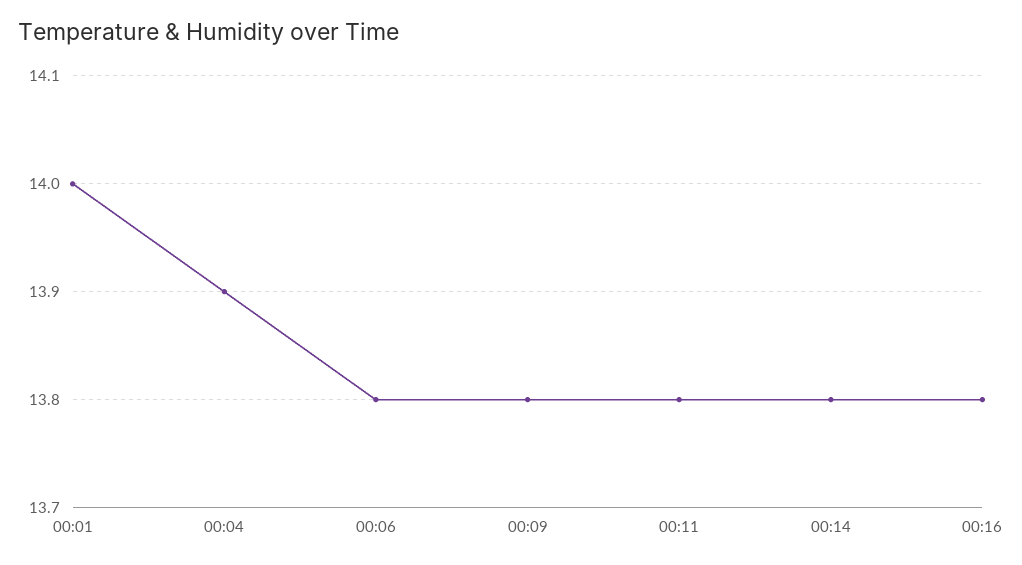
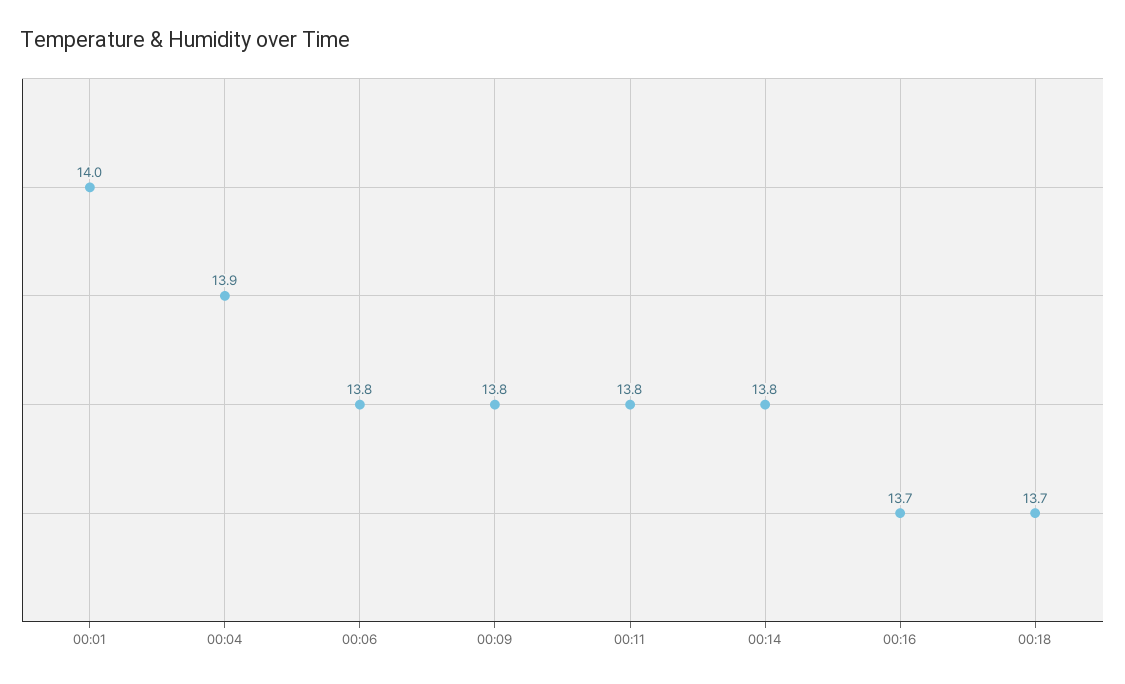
00:16: 13.8 -> 13.7
00:18: none -> 13.7

